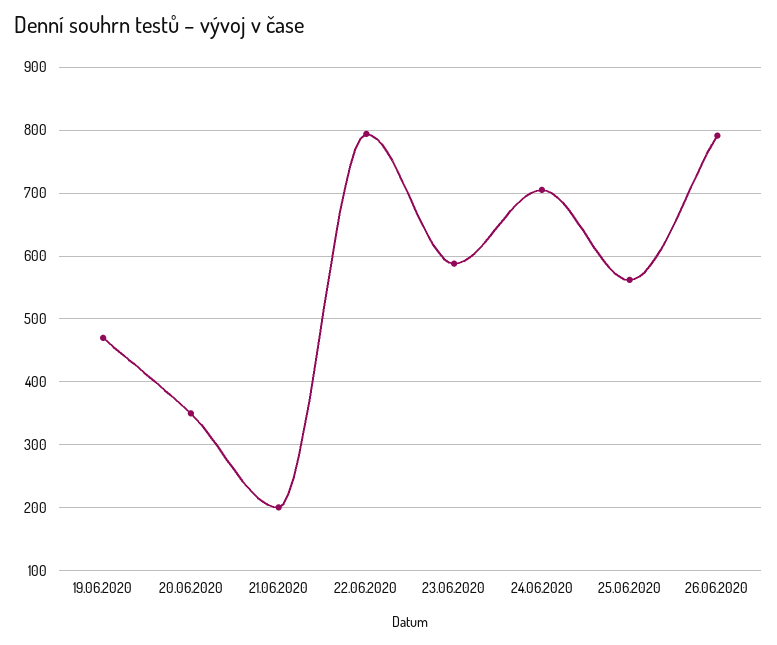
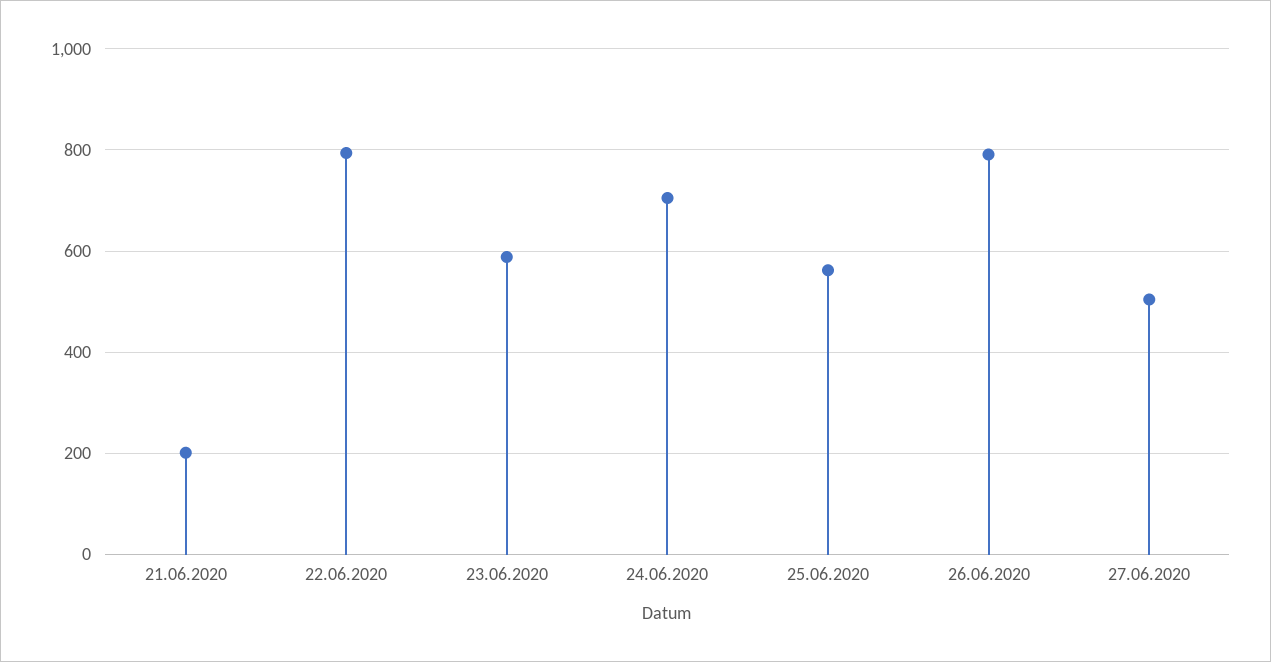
19.06.2020: 470 -> none
20.06.2020: 350 -> none
27.06.2020: none -> 500

